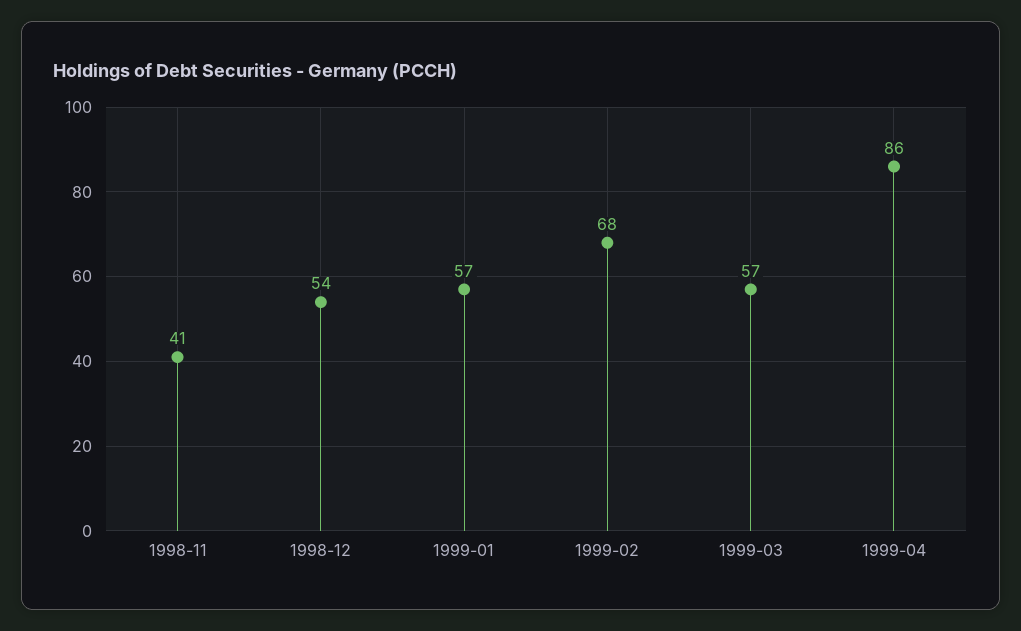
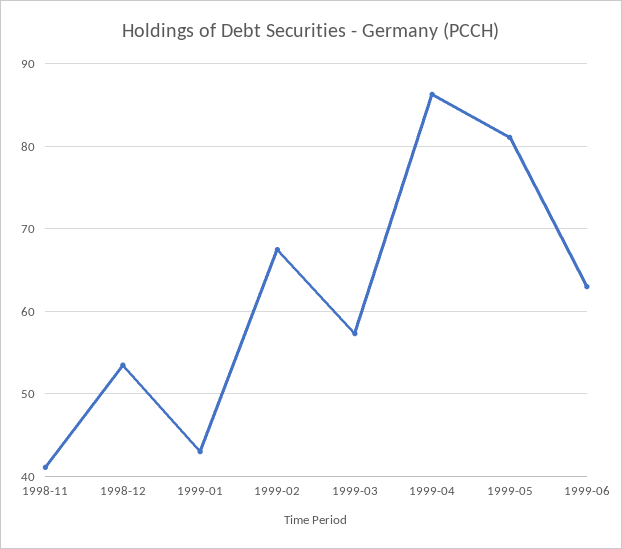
1999-01: 57 -> 43
1999-05: none -> 81
1999-06: none -> 63

